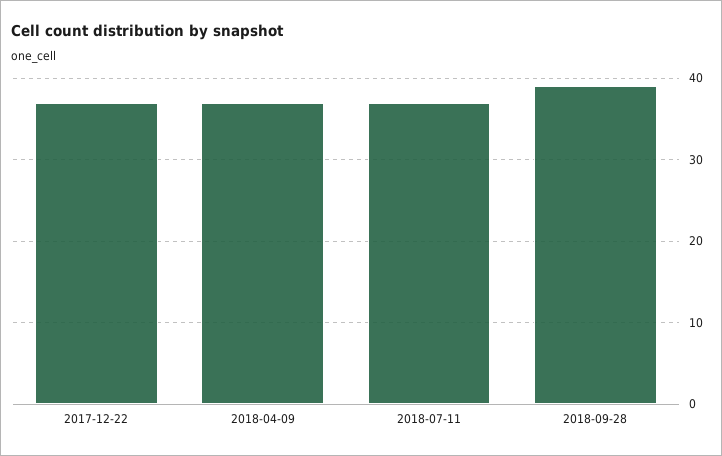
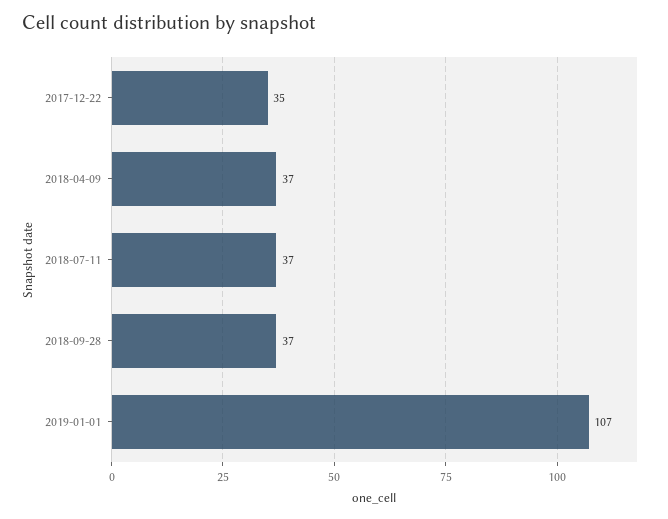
2017-12-22: 37 -> 35
2018-09-28: 39 -> 37
2019-01-01: none -> 107

